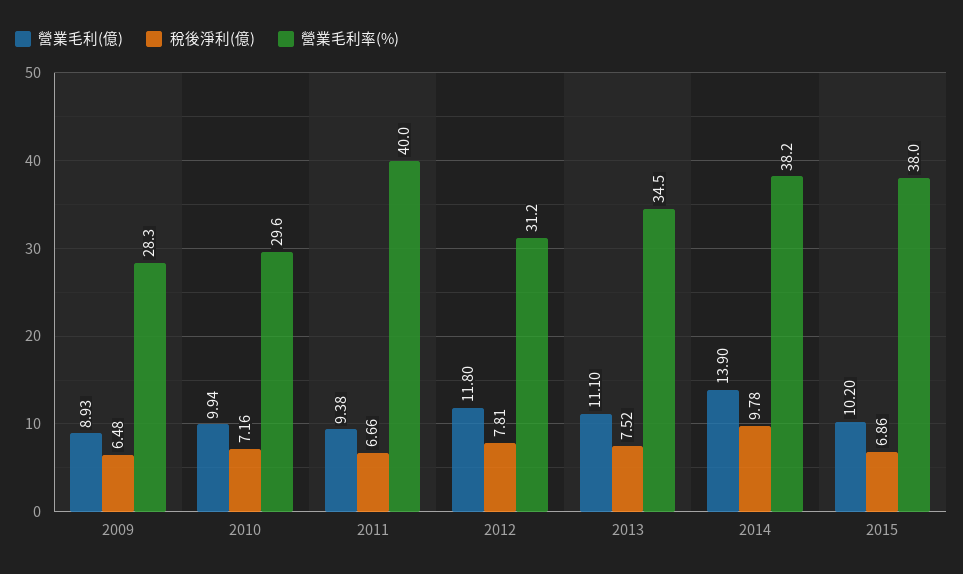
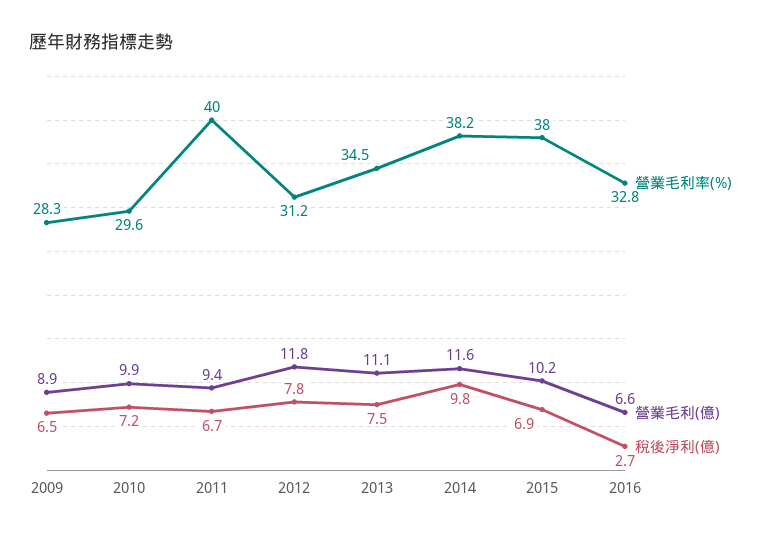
營業毛利(億), 2014: 13.9 -> 11.6
營業毛利率(%), 2016: none -> 32.8
營業毛利(億), 2016: none -> 6.6
稅後淨利(億), 2016: none -> 2.7

